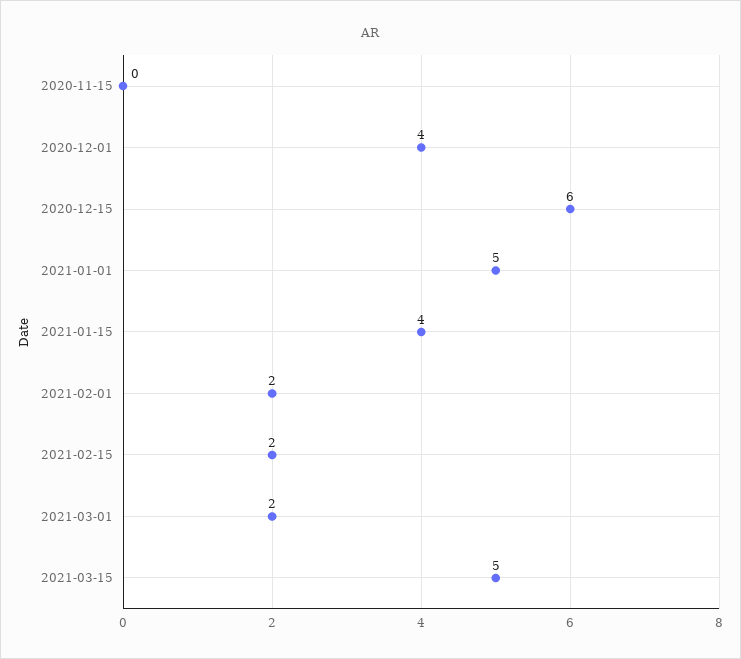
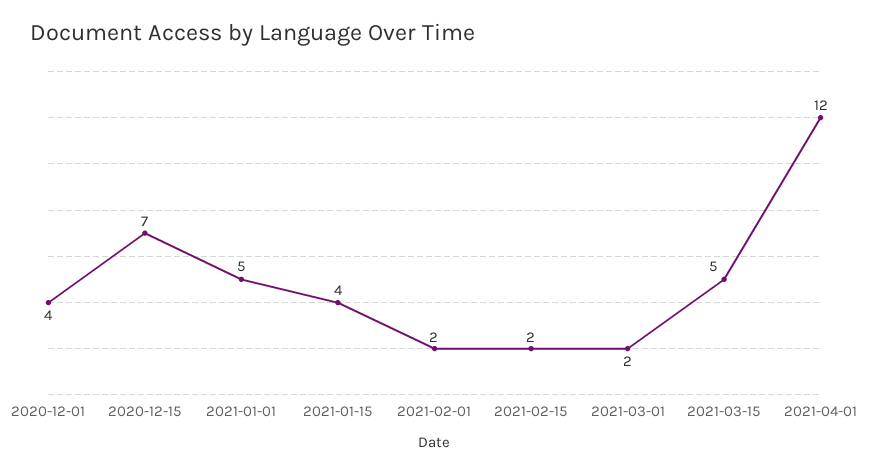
2020-11-15: 0 -> none
2020-12-15: 6 -> 7
2021-04-01: none -> 12

